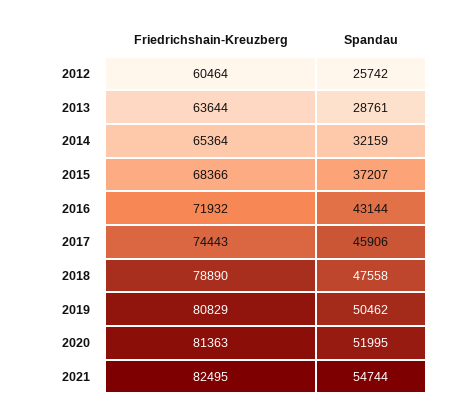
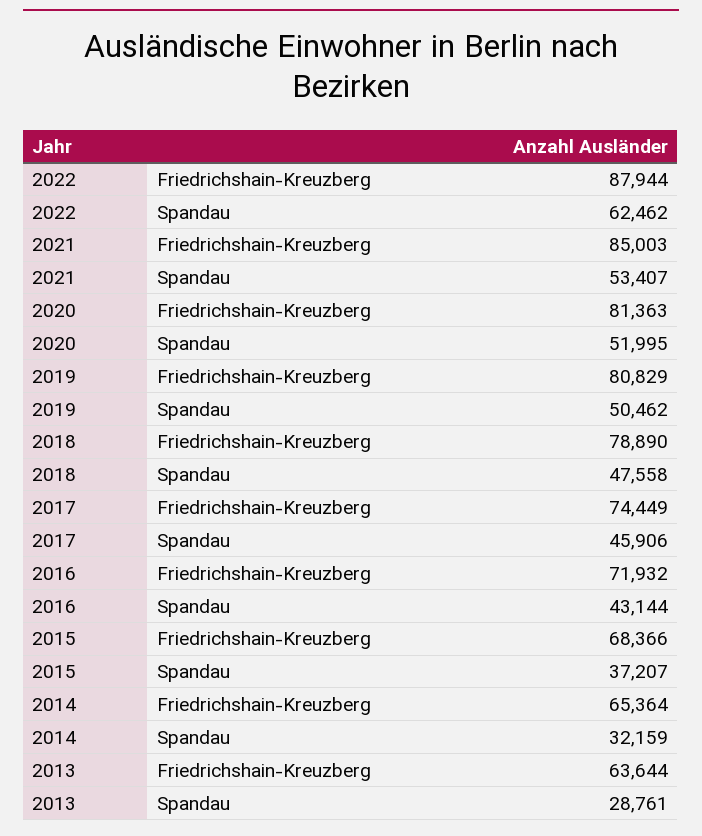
Friedrichshain-Kreuzberg, 2012: 60464 -> none
Spandau, 2012: 25742 -> none
Friedrichshain-Kreuzberg, 2017: 74443 -> 74449
Friedrichshain-Kreuzberg, 2021: 82495 -> 85003
Spandau, 2021: 54744 -> 53407
Friedrichshain-Kreuzberg, 2022: none -> 87944
Spandau, 2022: none -> 62462

